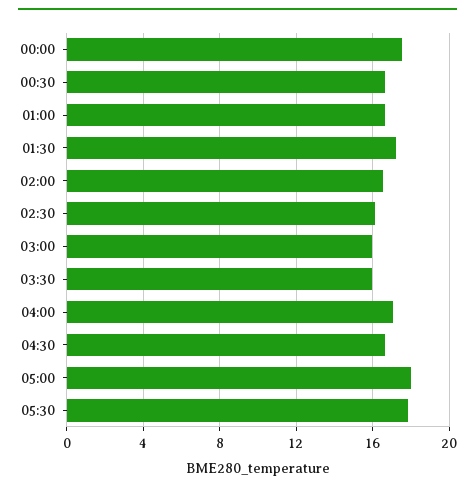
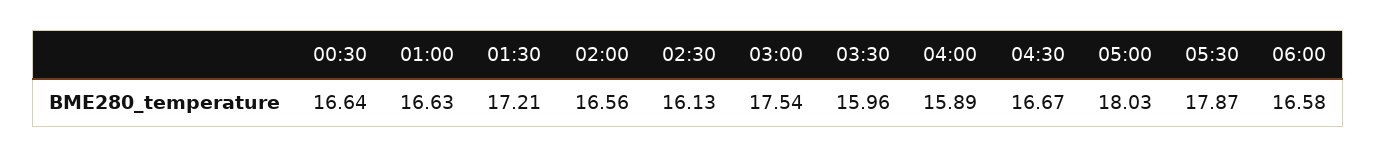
00:00: 17.5 -> none
03:00: 16 -> 17.54
04:00: 17 -> 15.89
06:00: none -> 16.58

